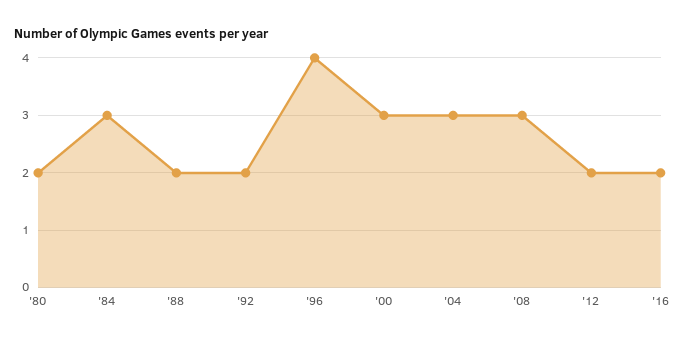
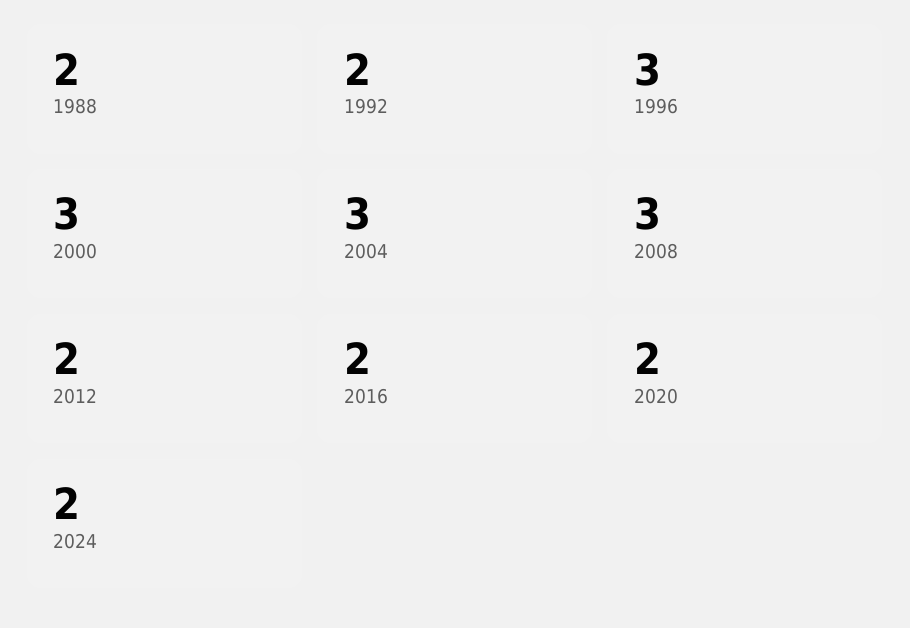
'80: 2 -> none
'84: 3 -> none
'96: 4 -> 3
2020: none -> 2
2024: none -> 2

